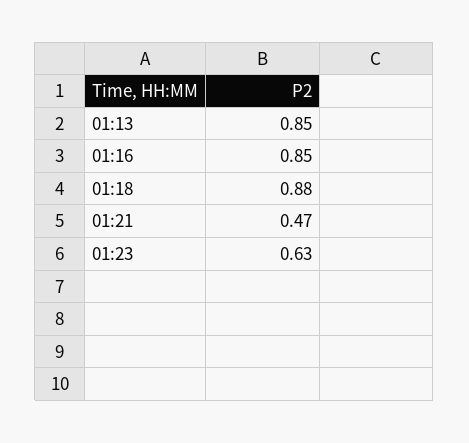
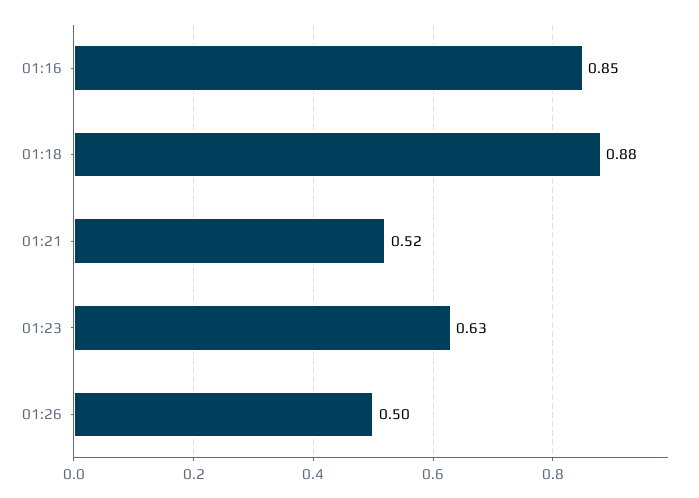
01:13: 0.85 -> none
01:21: 0.47 -> 0.52
01:26: none -> 0.5

